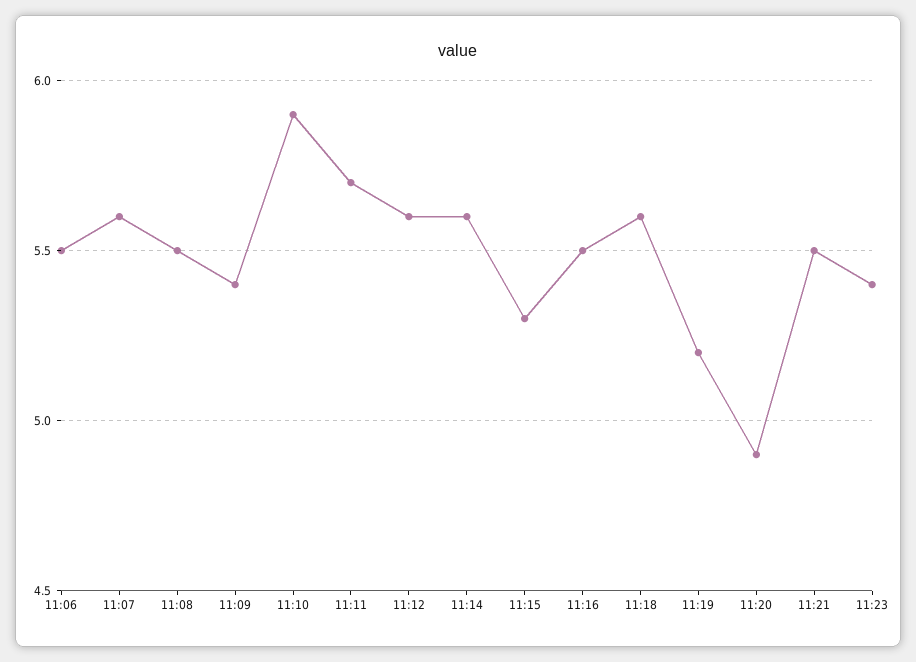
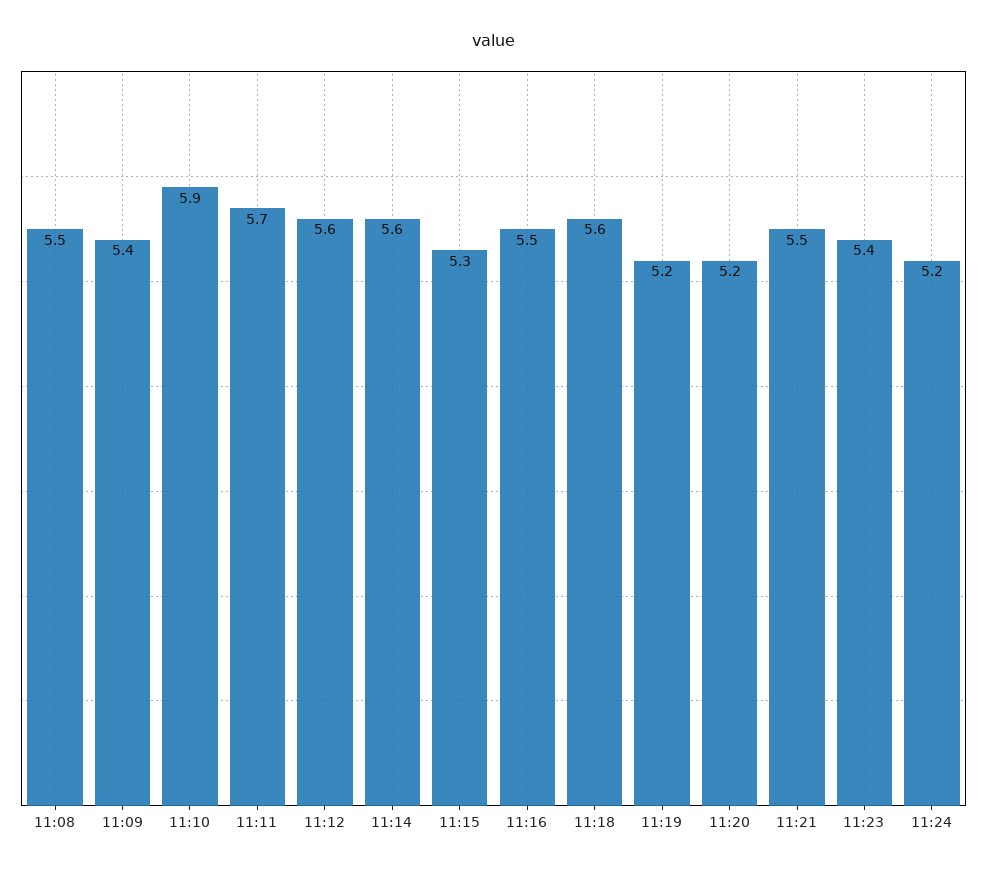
11:06: 5.5 -> none
11:07: 5.6 -> none
11:20: 4.9 -> 5.2
11:24: none -> 5.2

